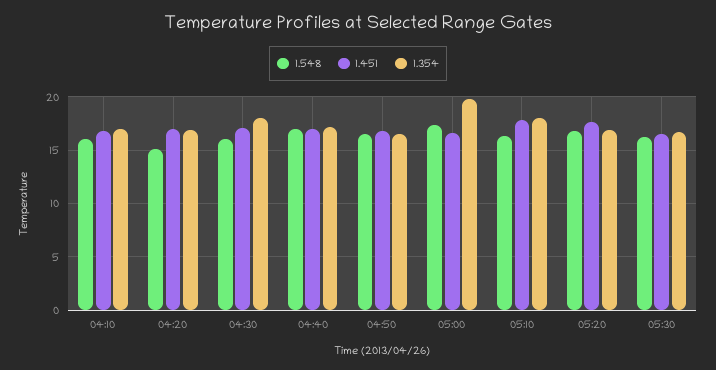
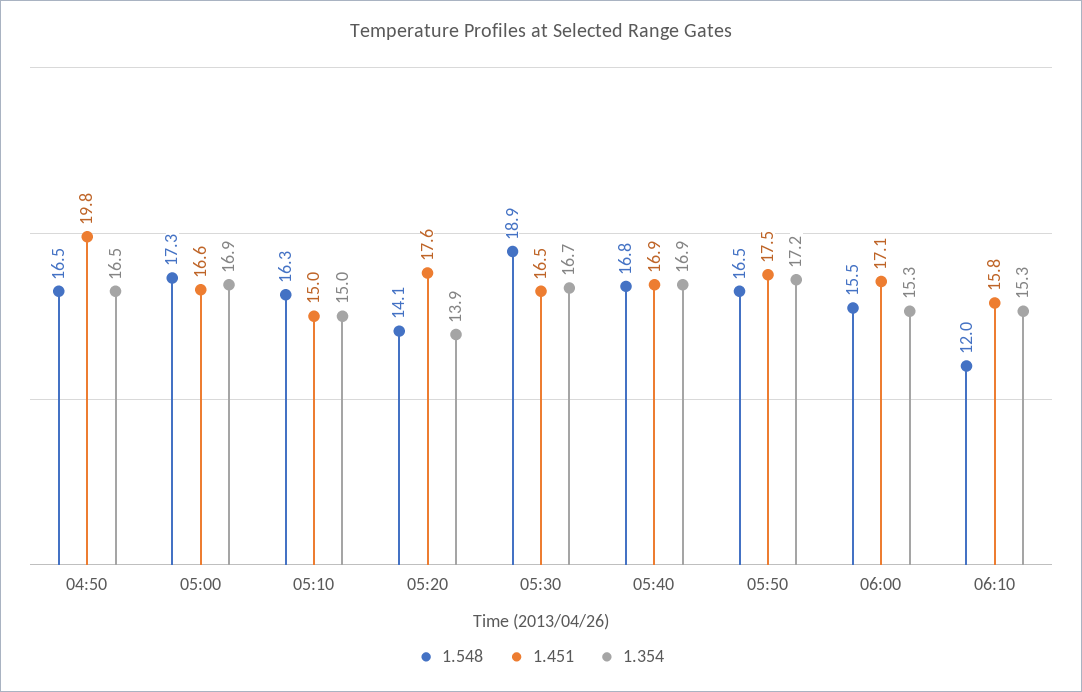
1.548, 04:10: 16 -> none
1.451, 04:10: 17 -> none
1.354, 04:10: 17 -> none
1.548, 04:20: 15 -> none
1.451, 04:20: 17 -> none
1.354, 04:20: 17 -> none
1.548, 04:30: 16 -> none
1.451, 04:30: 17 -> none
1.354, 04:30: 18 -> none
1.548, 04:40: 17 -> none
1.451, 04:40: 17 -> none
1.354, 04:40: 17 -> none
1.451, 04:50: 17 -> 19.8
1.354, 05:00: 20 -> 16.9
1.451, 05:10: 18 -> 15
1.354, 05:10: 18 -> 15
1.548, 05:20: 17 -> 14.1
1.354, 05:20: 17 -> 13.9
1.548, 05:30: 16 -> 18.9
1.548, 05:40: none -> 16.8
1.451, 05:40: none -> 16.9
1.354, 05:40: none -> 16.9
1.548, 05:50: none -> 16.5
1.451, 05:50: none -> 17.5
1.354, 05:50: none -> 17.2
1.548, 06:00: none -> 15.5
1.451, 06:00: none -> 17.1
1.354, 06:00: none -> 15.3
1.548, 06:10: none -> 12
1.451, 06:10: none -> 15.8
1.354, 06:10: none -> 15.3

